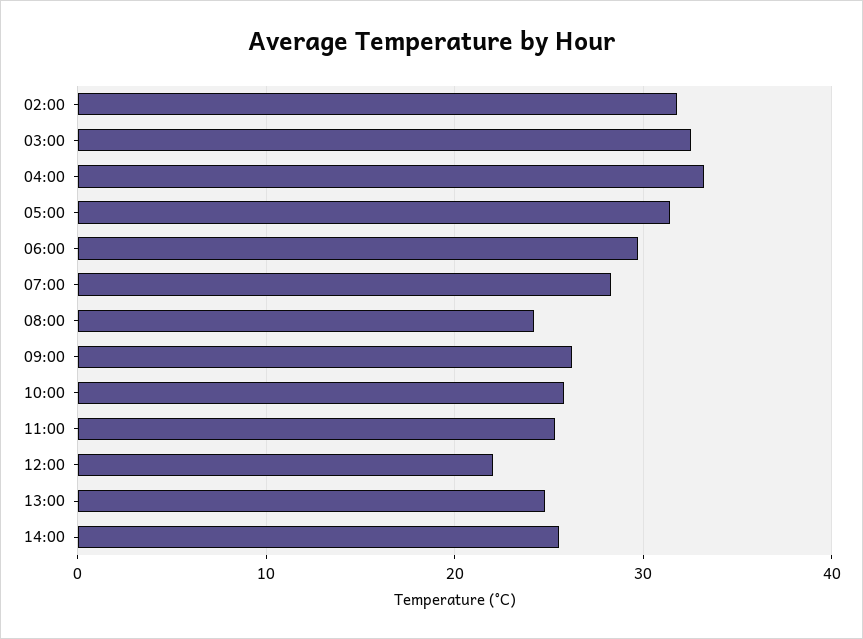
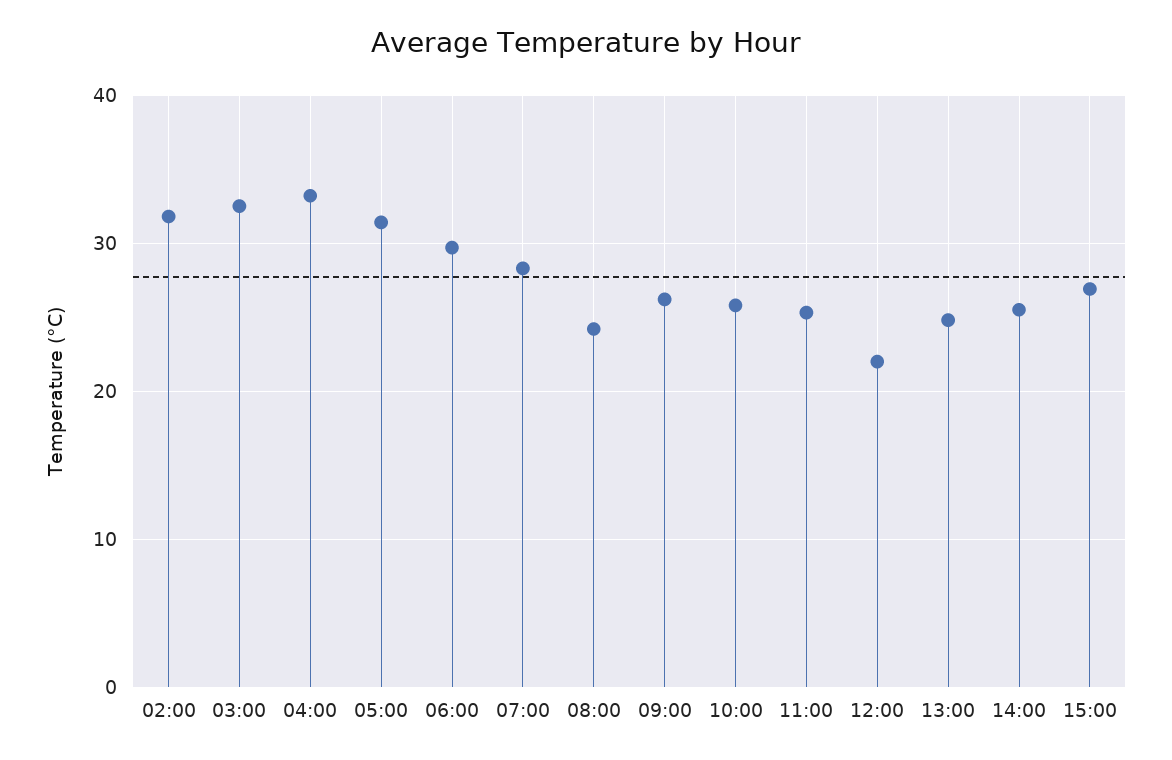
15:00: none -> 27

